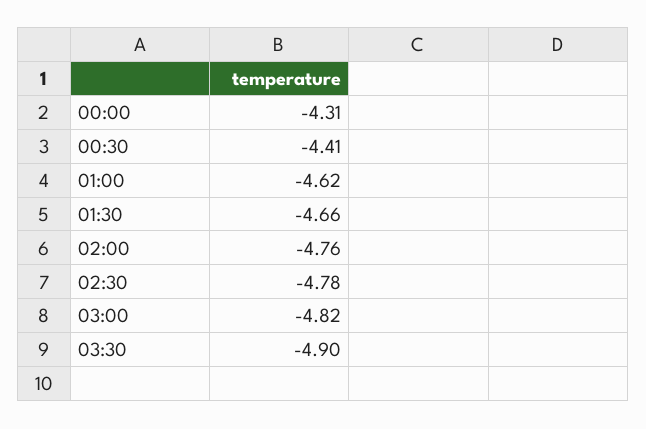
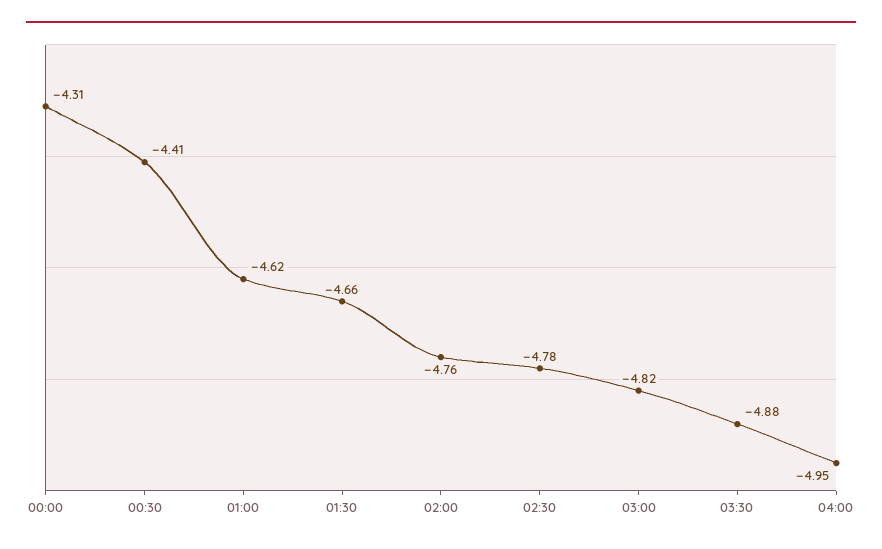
03:30: -4.9 -> -4.88
04:00: none -> -4.95

